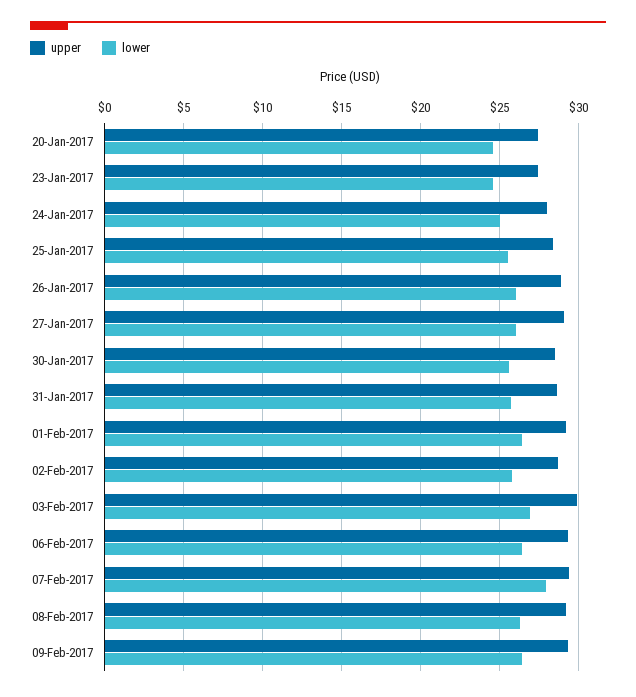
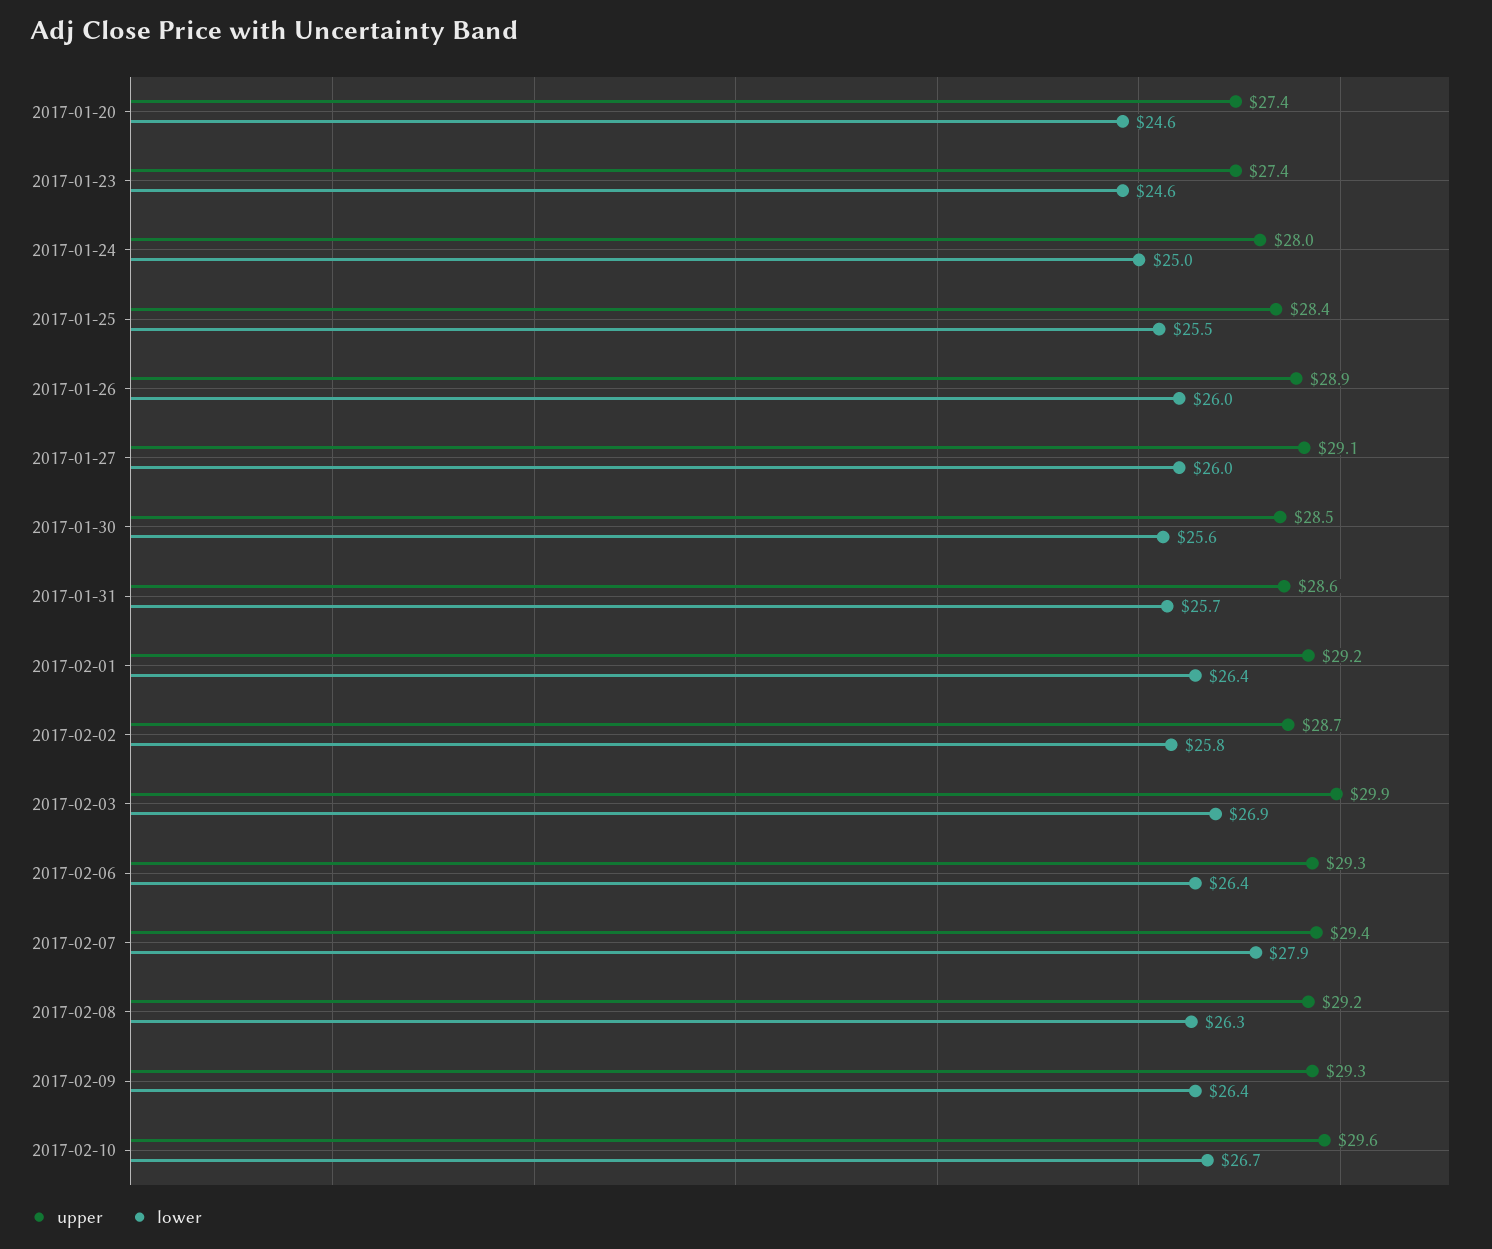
upper, 2017-02-10: none -> 29.6
lower, 2017-02-10: none -> 26.7

